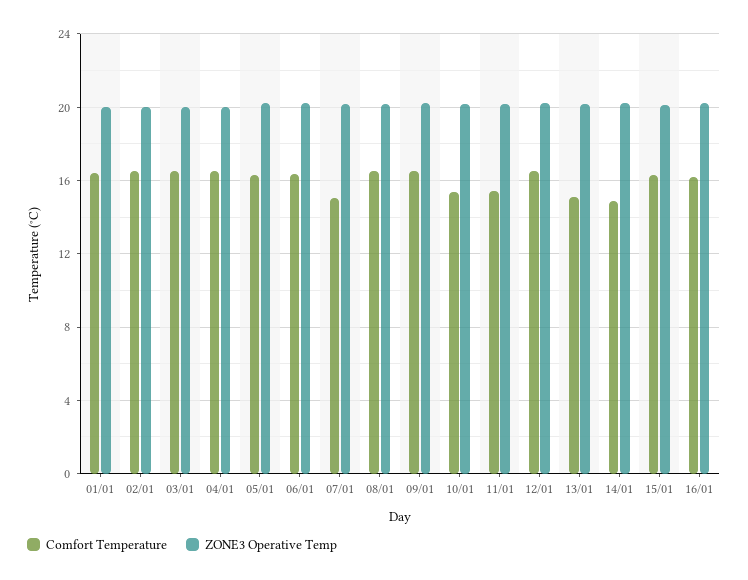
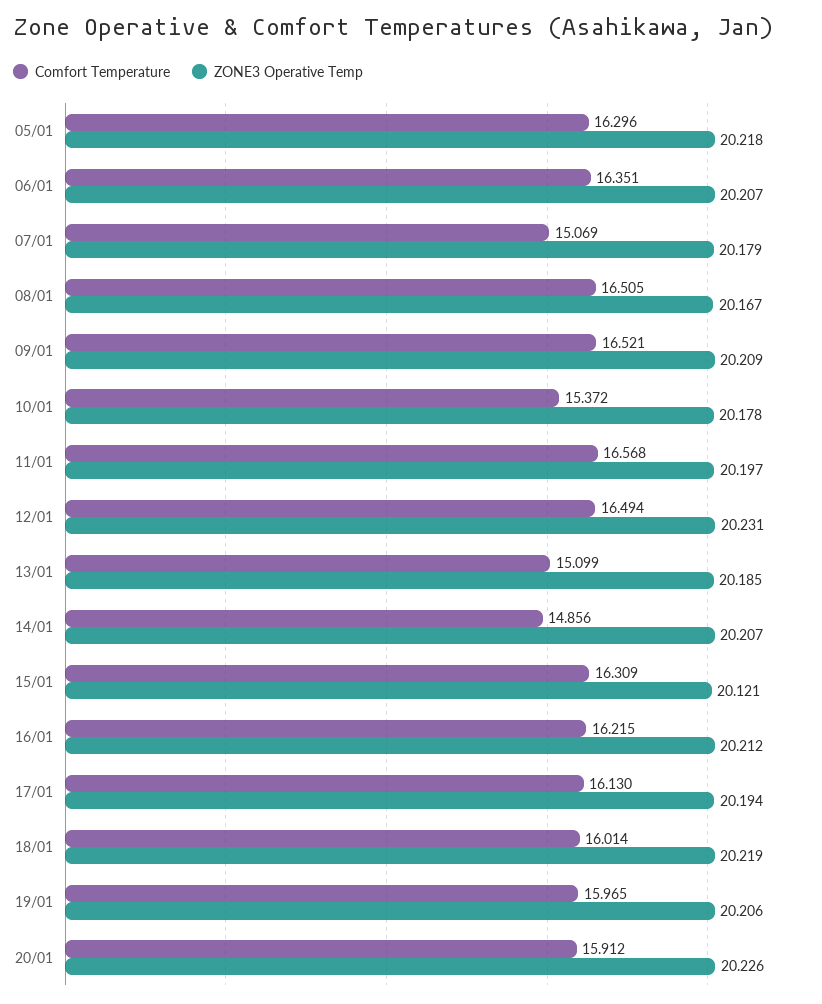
Comfort Temperature, 01/01: 16.5 -> none
ZONE3 Operative Temp, 01/01: 20 -> none
Comfort Temperature, 02/01: 16.5 -> none
ZONE3 Operative Temp, 02/01: 20 -> none
Comfort Temperature, 03/01: 16.5 -> none
ZONE3 Operative Temp, 03/01: 20 -> none
Comfort Temperature, 04/01: 16.5 -> none
ZONE3 Operative Temp, 04/01: 20 -> none
Comfort Temperature, 11/01: 15.5 -> 16.568
Comfort Temperature, 17/01: none -> 16.13
ZONE3 Operative Temp, 17/01: none -> 20.194
Comfort Temperature, 18/01: none -> 16.014
ZONE3 Operative Temp, 18/01: none -> 20.219
Comfort Temperature, 19/01: none -> 15.965
ZONE3 Operative Temp, 19/01: none -> 20.206
Comfort Temperature, 20/01: none -> 15.912
ZONE3 Operative Temp, 20/01: none -> 20.226

